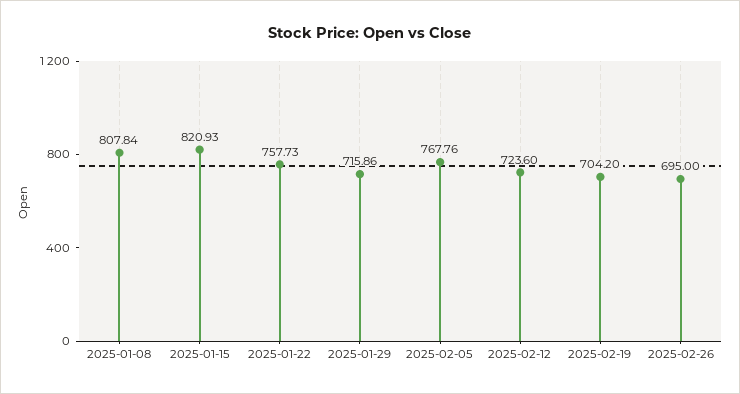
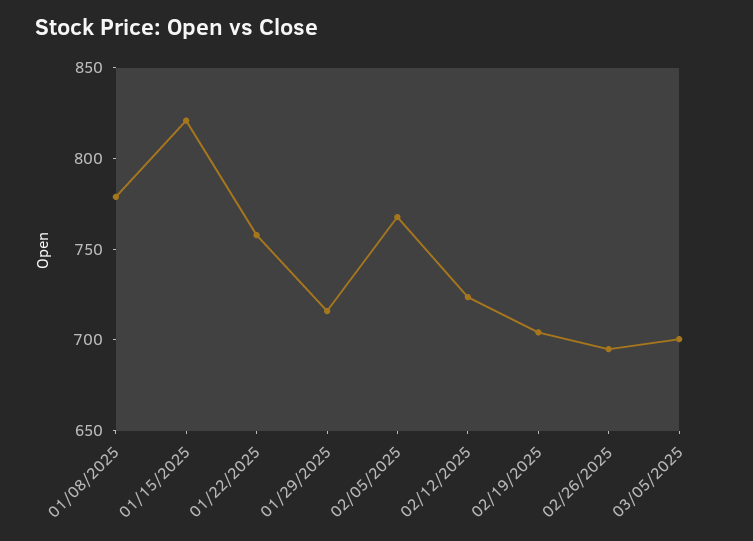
2025-01-08: 807.84 -> 780
03/05/2025: none -> 700

